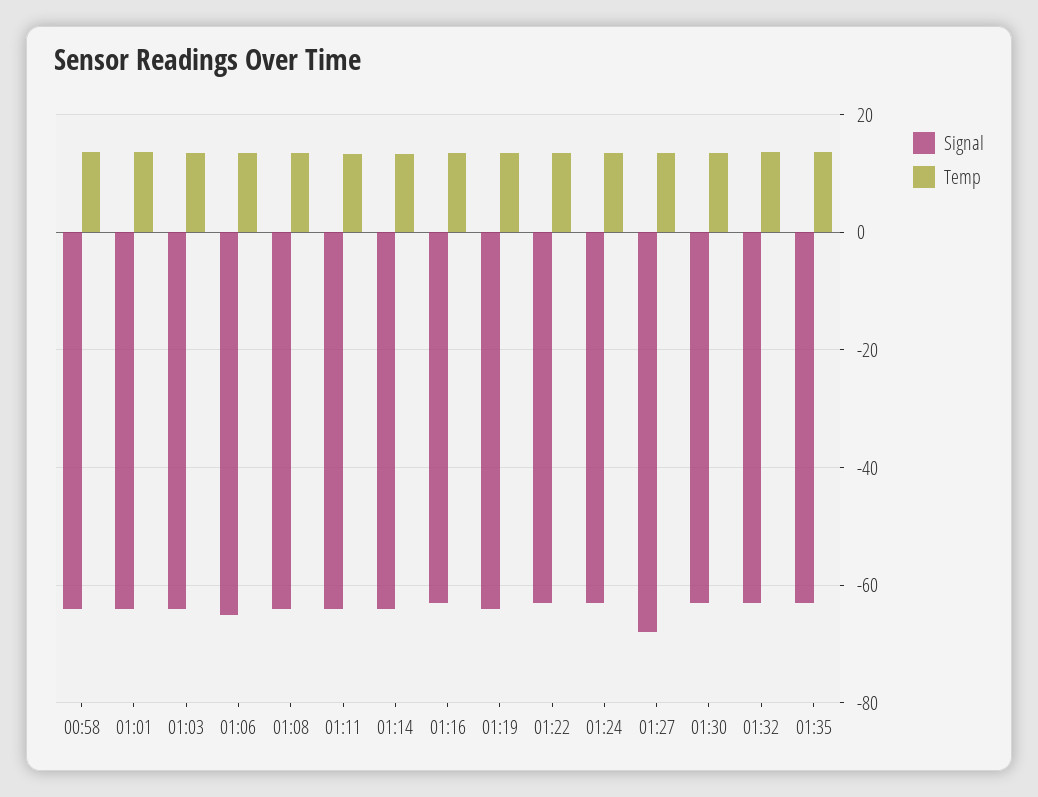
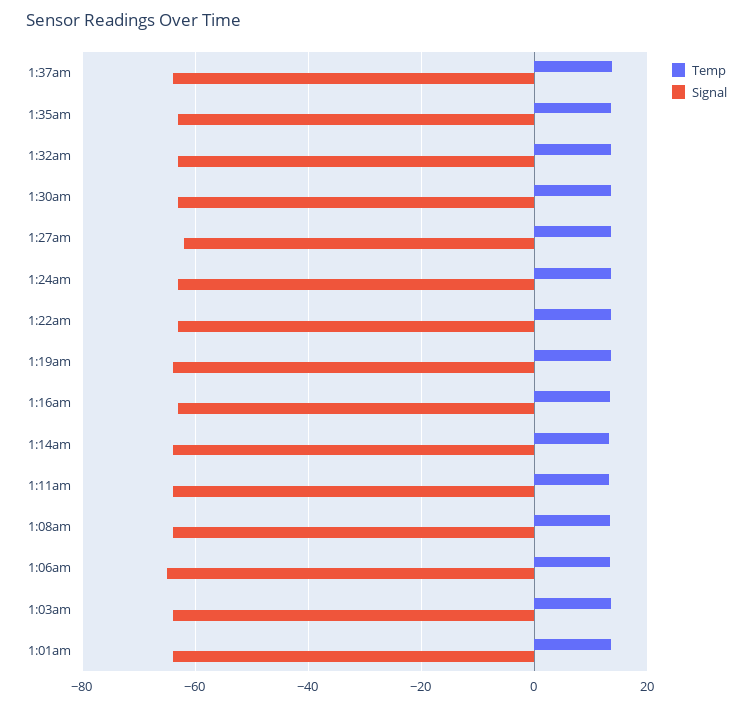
Signal, 00:58: -64 -> none
Temp, 00:58: 14 -> none
Signal, 01:27: -68 -> -62
Temp, 1:37am: none -> 14
Signal, 1:37am: none -> -64

